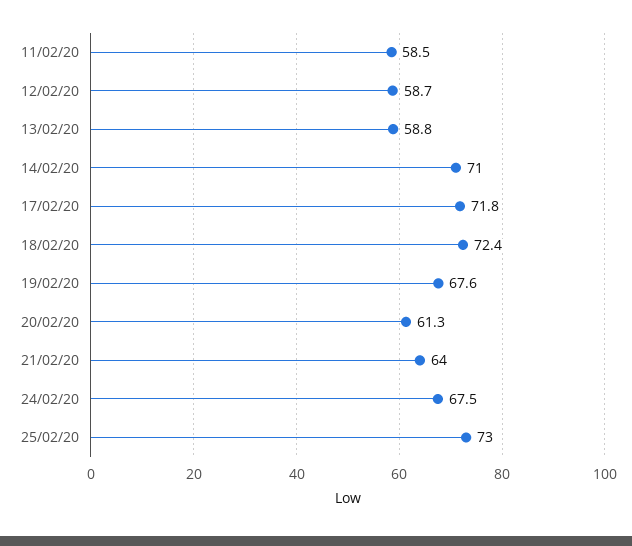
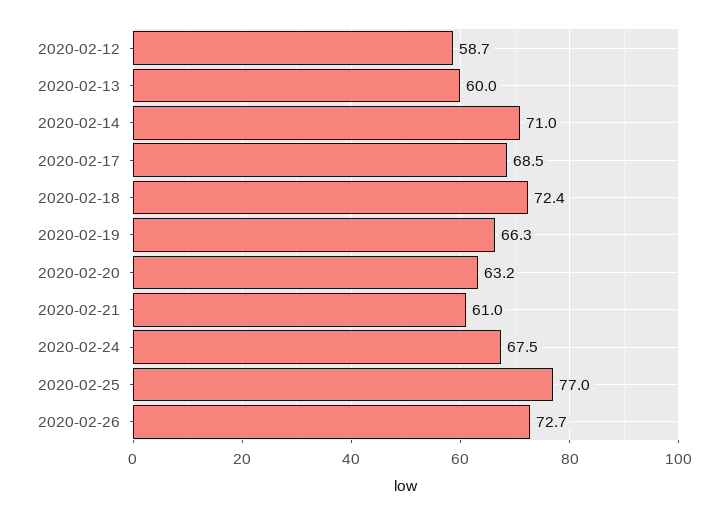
11/02/20: 58.5 -> none
13/02/20: 58.8 -> 60
17/02/20: 71.8 -> 68.5
19/02/20: 67.6 -> 66.3
20/02/20: 61.3 -> 63.2
21/02/20: 64 -> 61
25/02/20: 73 -> 77
2020-02-26: none -> 72.7

